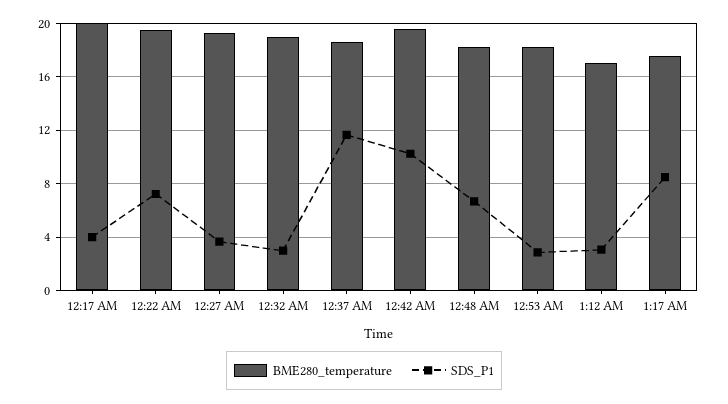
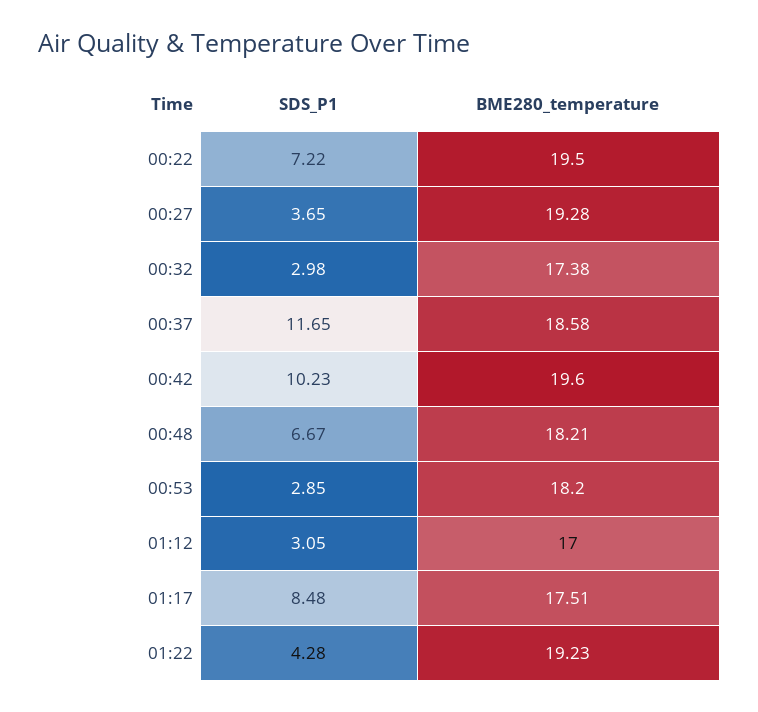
BME280_temperature, 12:17 AM: 20 -> none
SDS_P1, 12:17 AM: 4 -> none
BME280_temperature, 12:32 AM: 19 -> 17.38
SDS_P1, 01:22: none -> 4.28
BME280_temperature, 01:22: none -> 19.23

